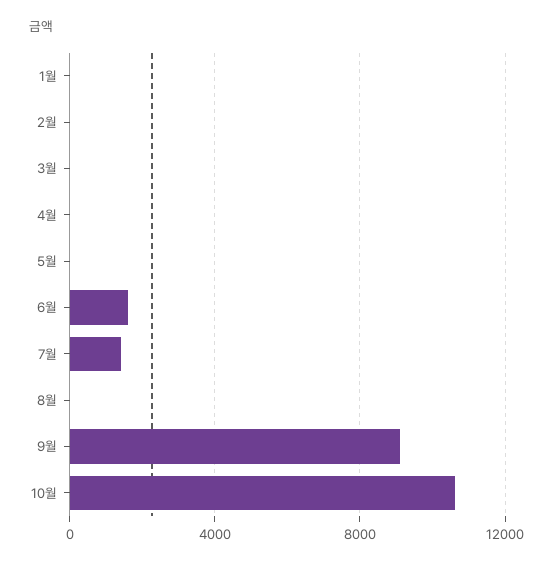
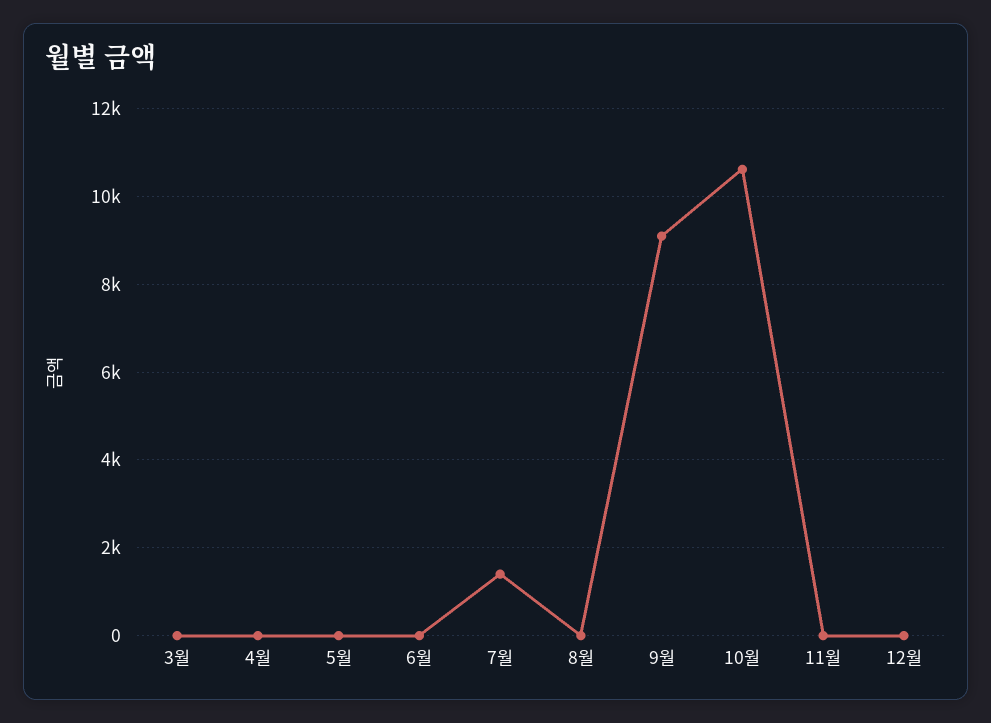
1월: 0 -> none
2월: 0 -> none
6월: 1500 -> 0
11월: none -> 0
12월: none -> 0

